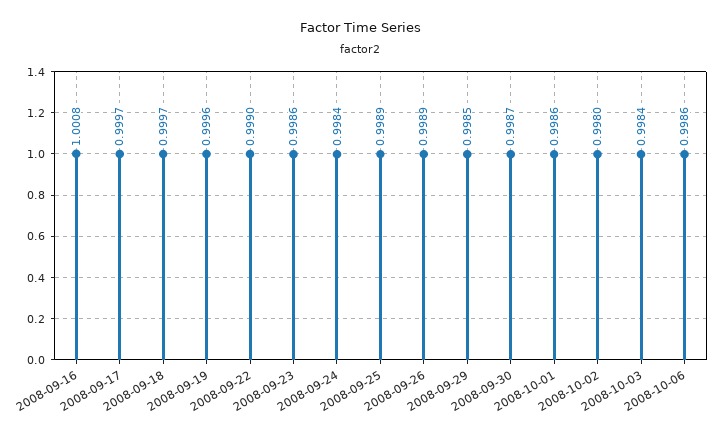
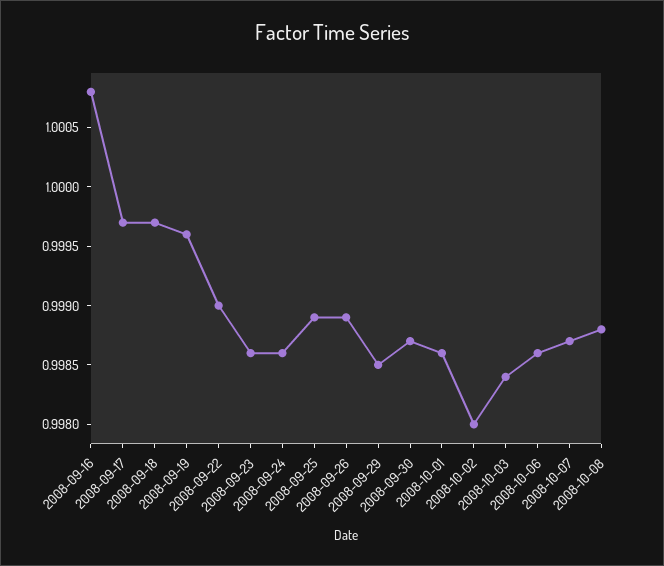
2008-09-24: 0.9984 -> 0.9986
2008-10-07: none -> 0.9987
2008-10-08: none -> 0.9988

